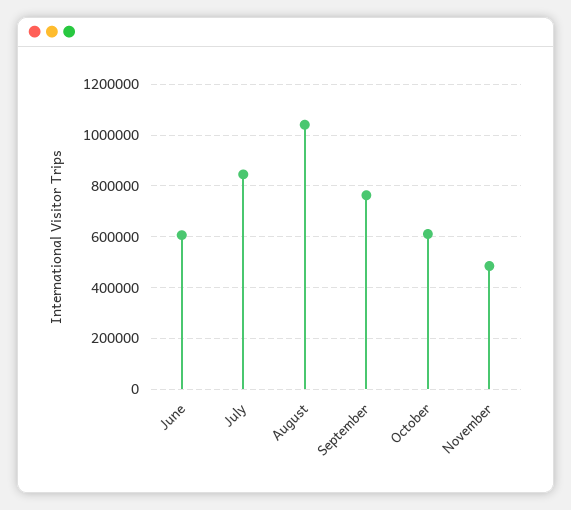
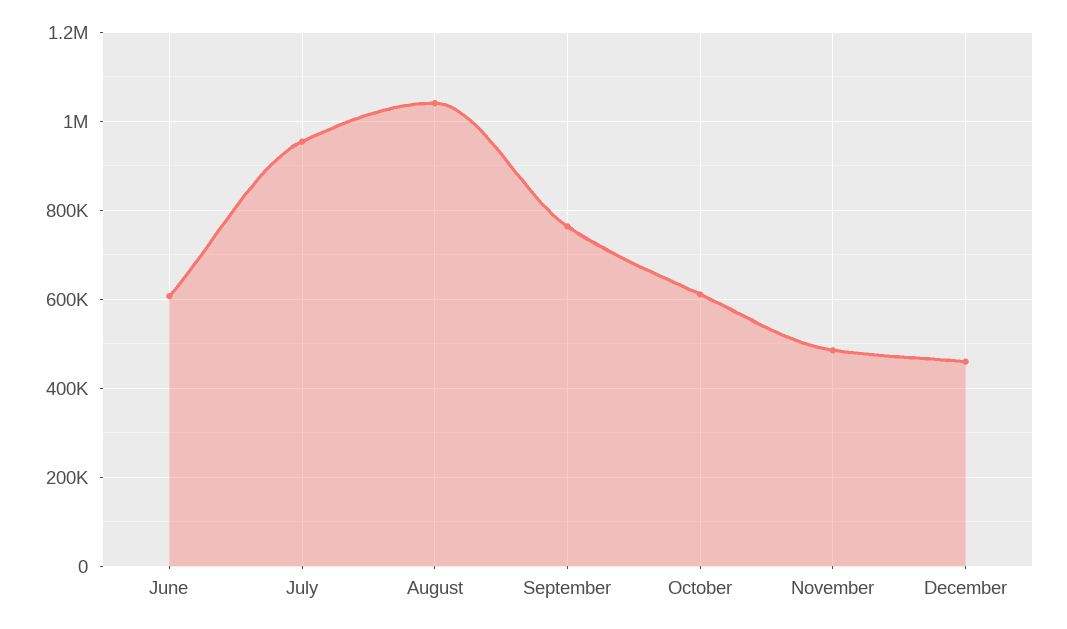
July: 850000 -> 960000
December: none -> 460000

